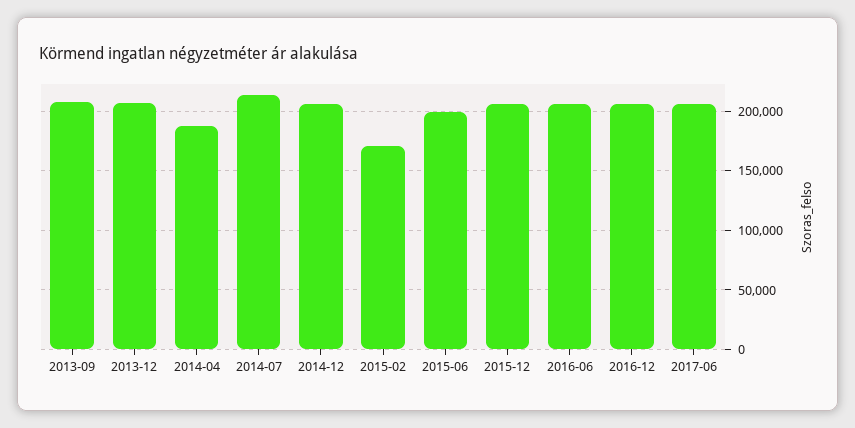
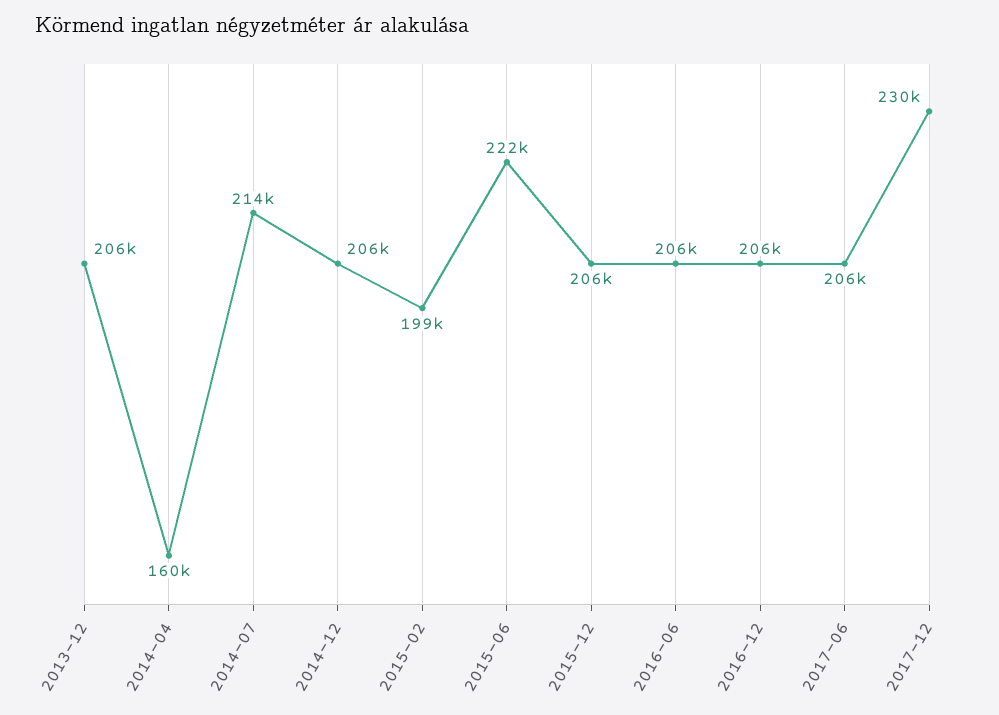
2013-09: 210000 -> none
2014-04: 190000 -> 160000
2015-02: 170000 -> 199000
2015-06: 200000 -> 222000
2017-12: none -> 230000

